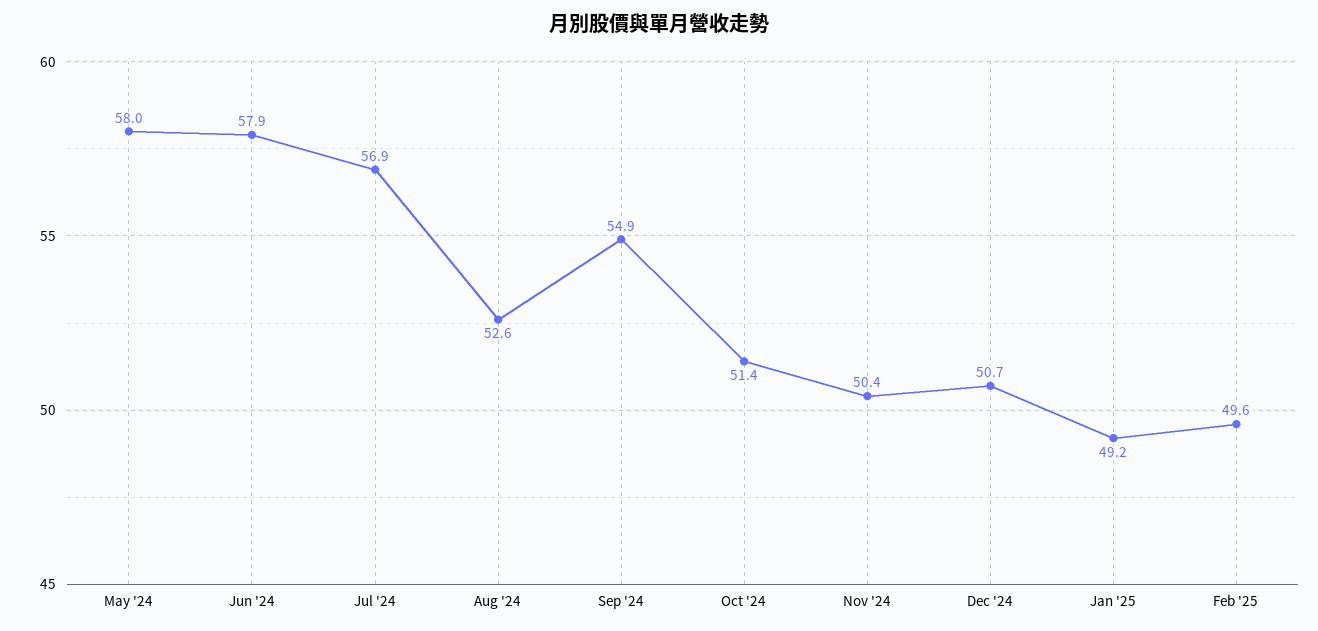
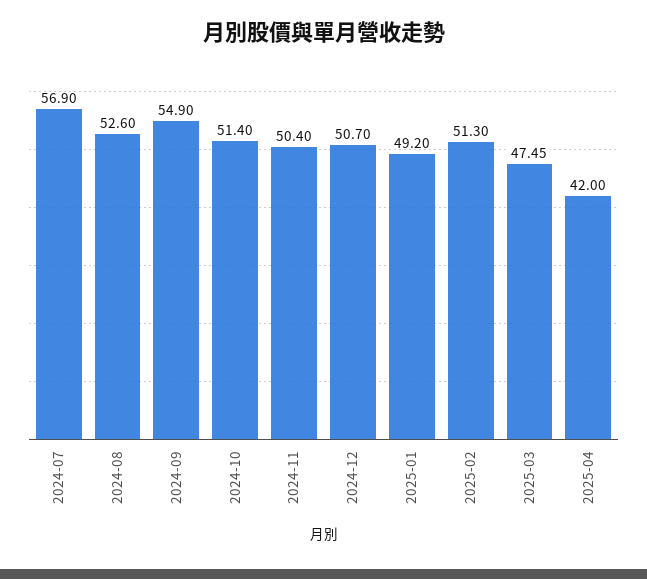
May '24: 58 -> none
Jun '24: 57.9 -> none
Feb '25: 49.6 -> 51.3
2025-03: none -> 47.45
2025-04: none -> 42

